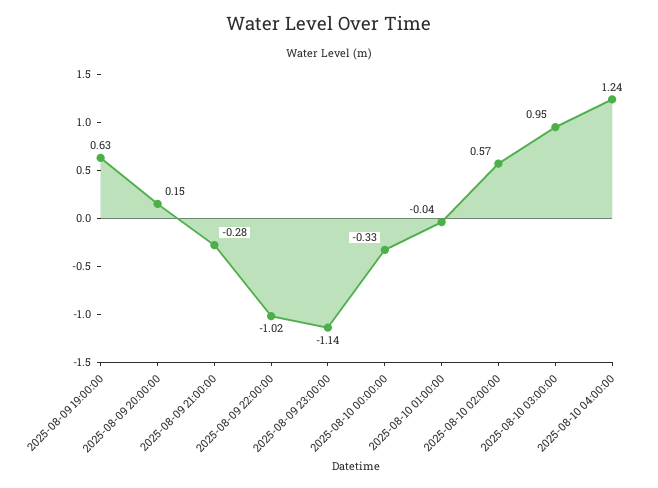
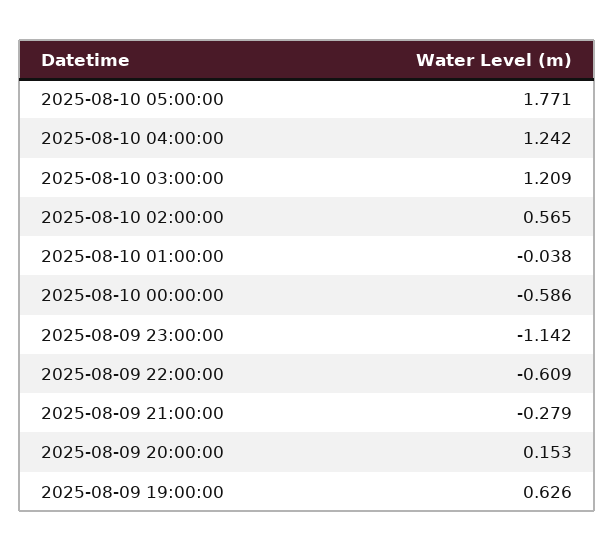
2025-08-09 22:00:00: -1.02 -> -0.609
2025-08-10 00:00:00: -0.33 -> -0.586
2025-08-10 03:00:00: 0.95 -> 1.209
2025-08-10 05:00:00: none -> 1.771

